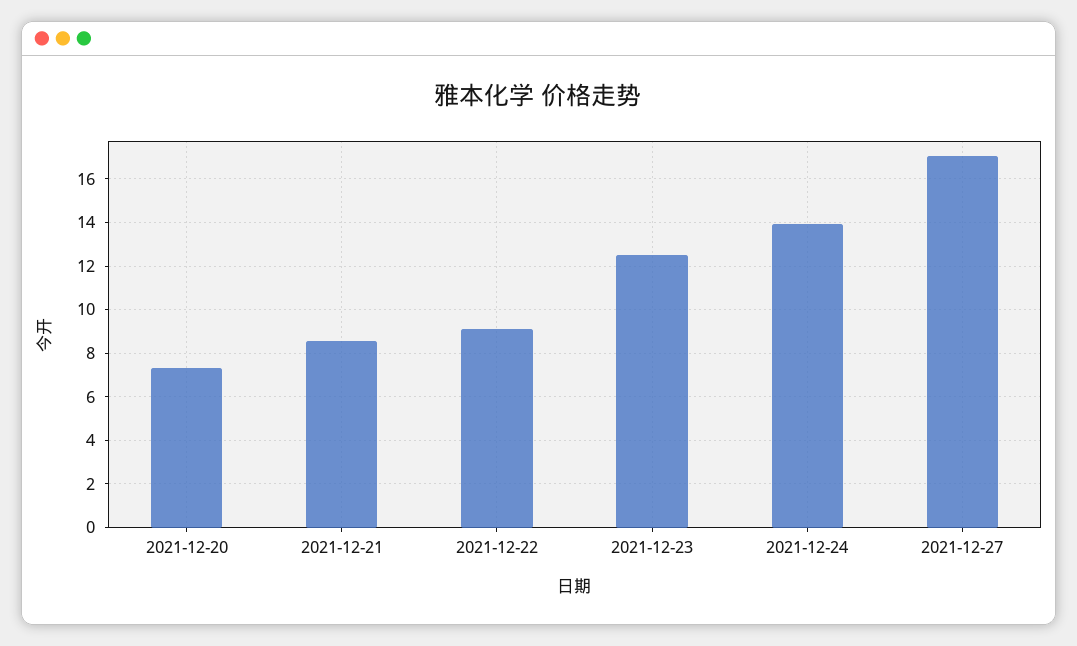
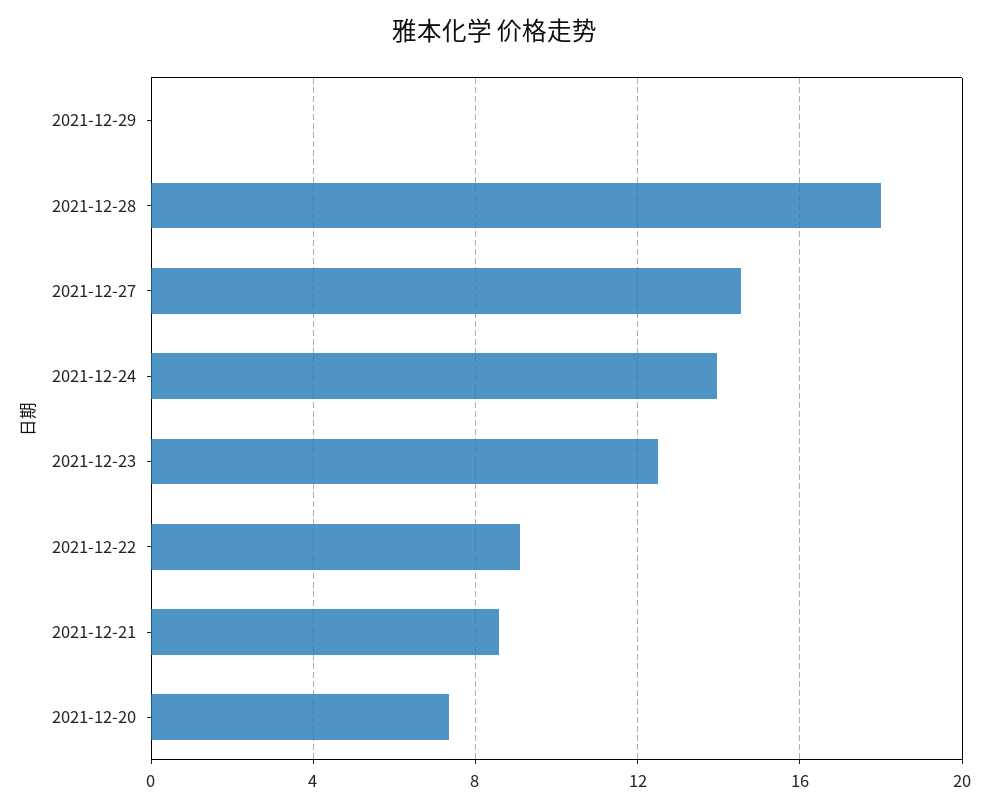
2021-12-27: 17 -> 14.5
2021-12-29: none -> 0
2021-12-28: none -> 18

